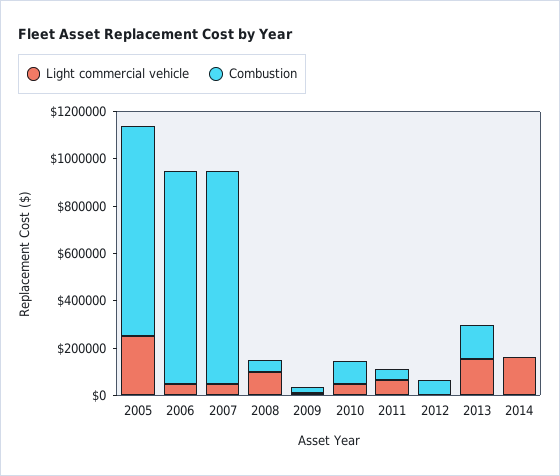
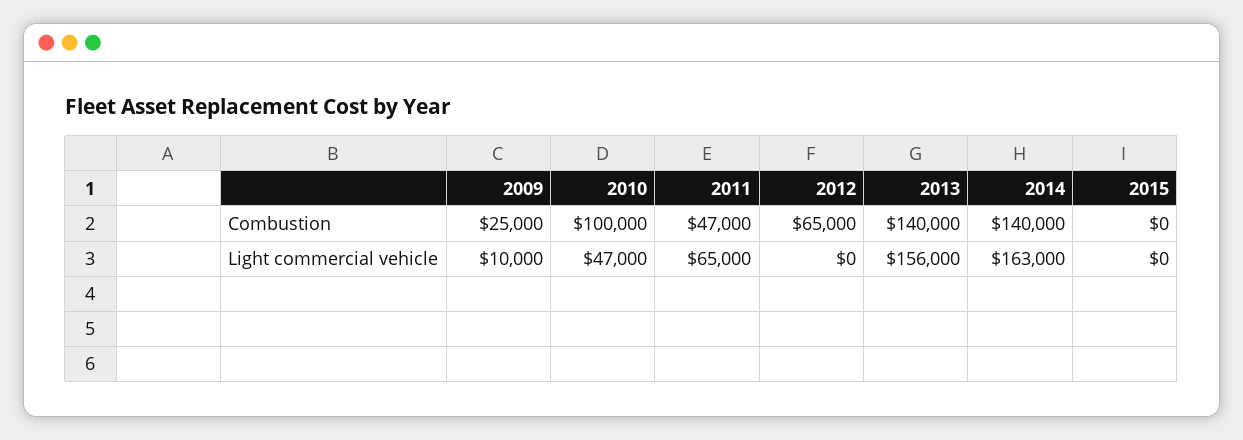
Light commercial vehicle, 2005: 250000 -> none
Combustion, 2005: 900000 -> none
Light commercial vehicle, 2006: 50000 -> none
Combustion, 2006: 900000 -> none
Light commercial vehicle, 2007: 50000 -> none
Combustion, 2007: 900000 -> none
Light commercial vehicle, 2008: 100000 -> none
Combustion, 2008: 50000 -> none
Combustion, 2014: 0 -> 140000
Combustion, 2015: none -> 0
Light commercial vehicle, 2015: none -> 0

